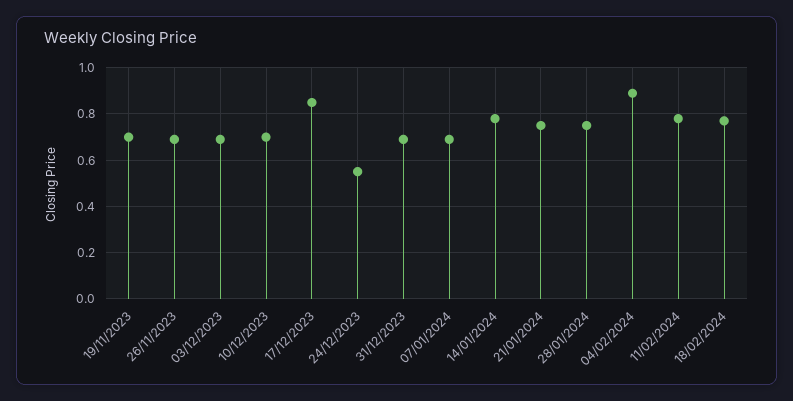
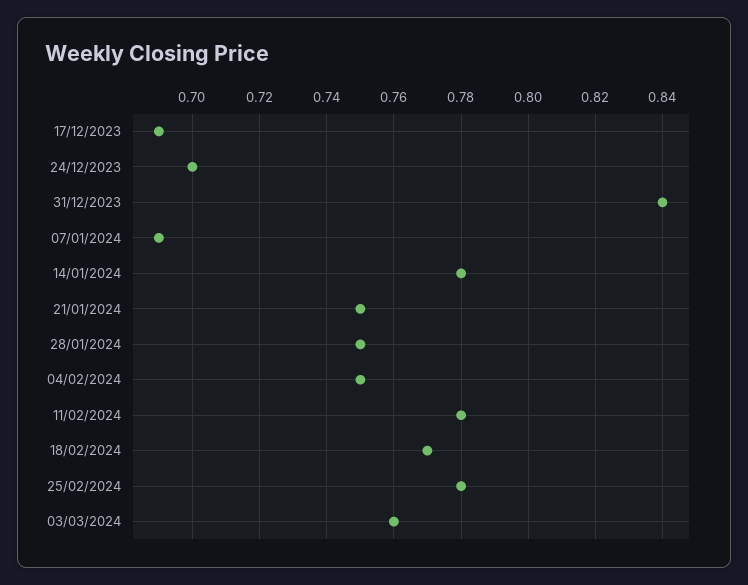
19/11/2023: 0.7 -> none
26/11/2023: 0.7 -> none
03/12/2023: 0.7 -> none
10/12/2023: 0.7 -> none
17/12/2023: 0.85 -> 0.69
24/12/2023: 0.55 -> 0.7
31/12/2023: 0.7 -> 0.84
04/02/2024: 0.9 -> 0.75
25/02/2024: none -> 0.78
03/03/2024: none -> 0.76

